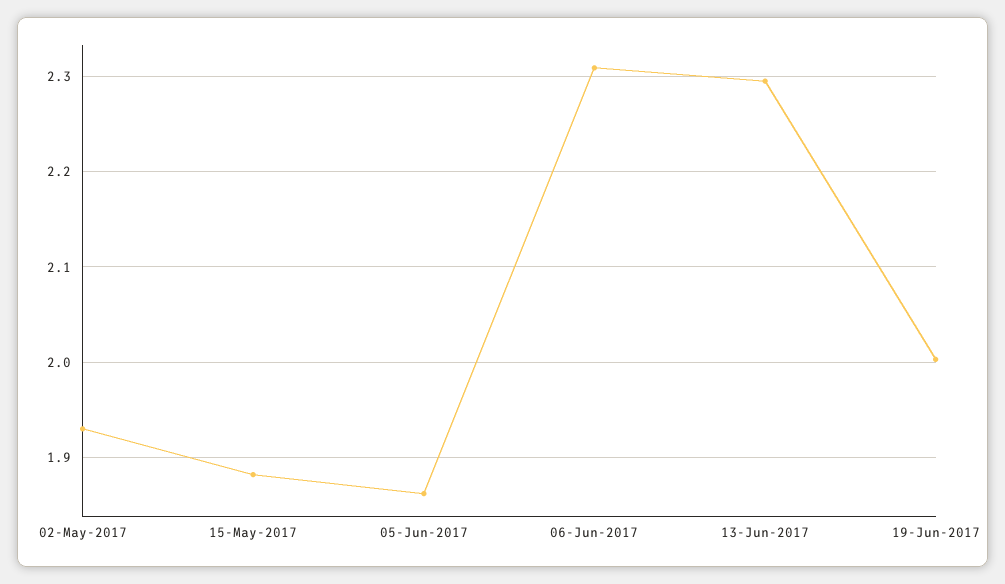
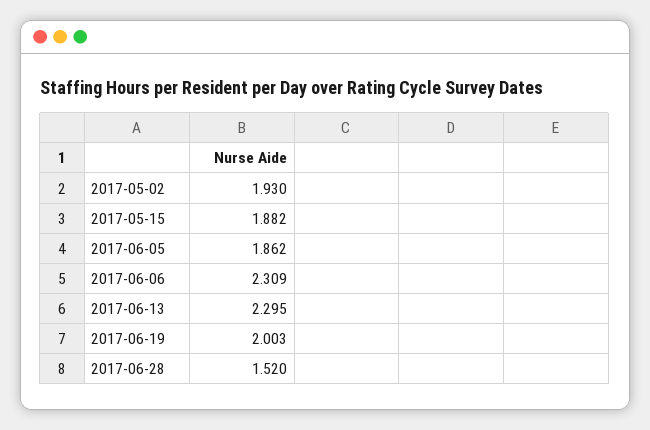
2017-06-28: none -> 1.52

